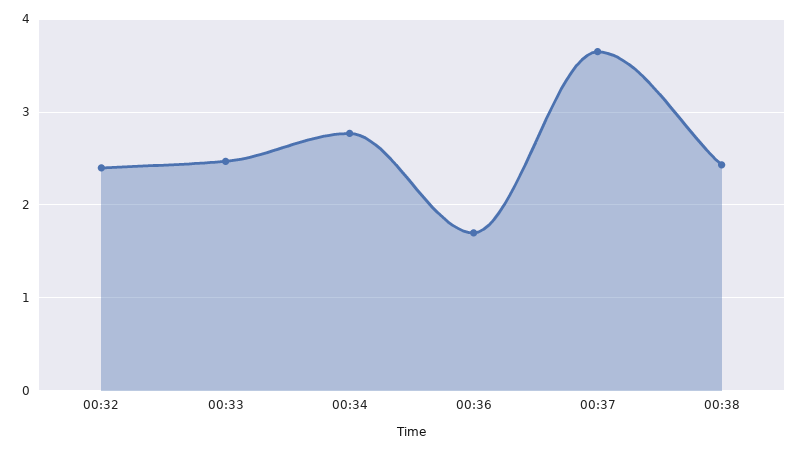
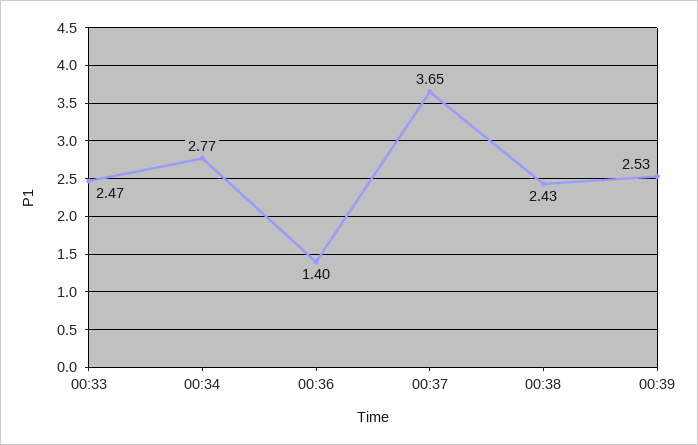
00:32: 2.4 -> none
00:36: 1.7 -> 1.4
00:39: none -> 2.53

